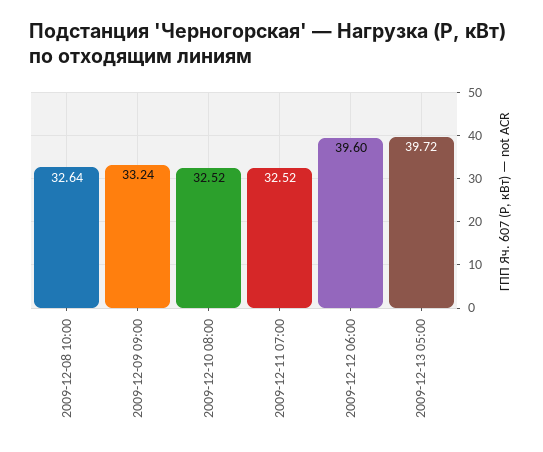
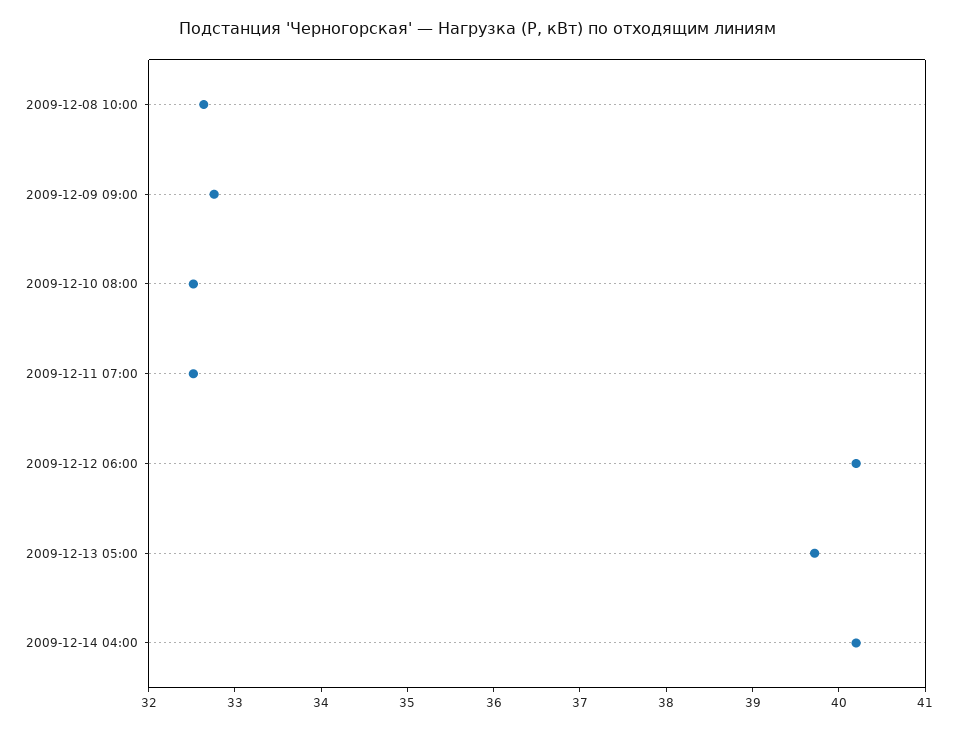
2009-12-09 09:00: 33.24 -> 32.8
2009-12-12 06:00: 39.6 -> 40.2
2009-12-14 04:00: none -> 40.2

